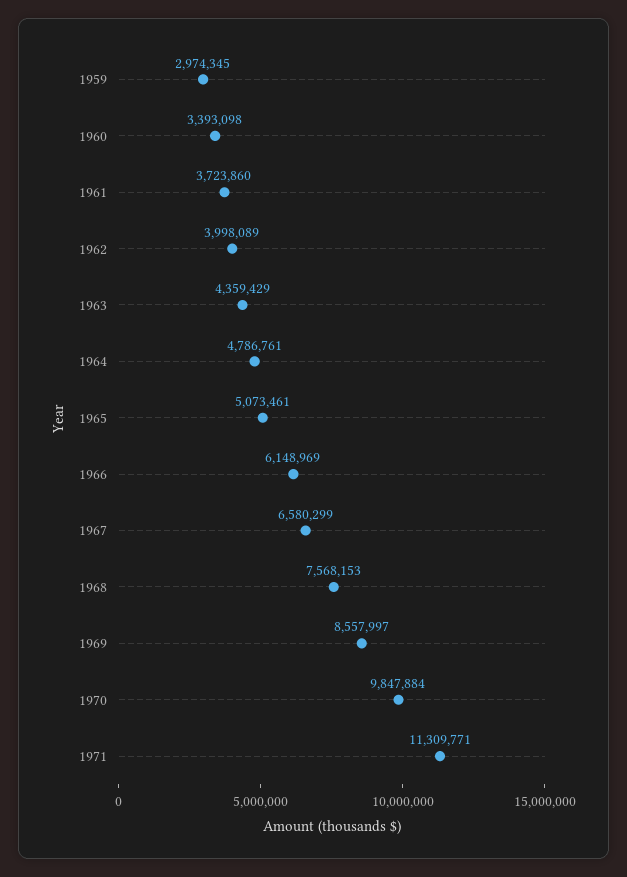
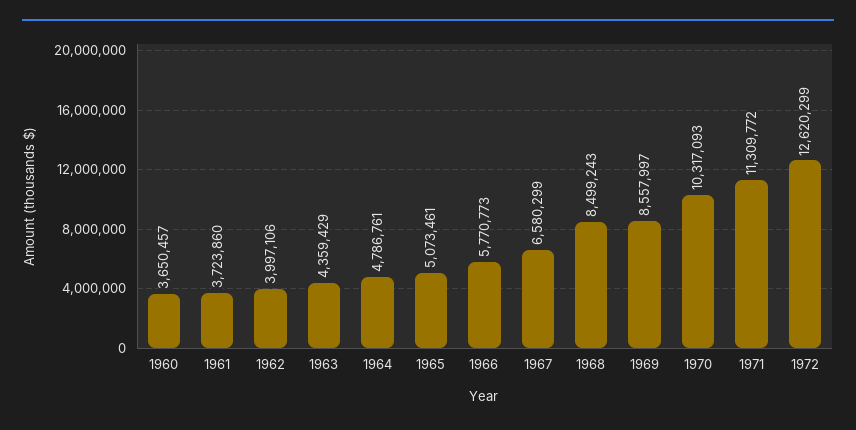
1959: 2974345 -> none
1960: 3393098 -> 3650457
1962: 3998089 -> 3997106
1966: 6148969 -> 5770773
1968: 7568153 -> 8499243
1970: 9847884 -> 10317093
1971: 11309771 -> 11309772
1972: none -> 12620299

